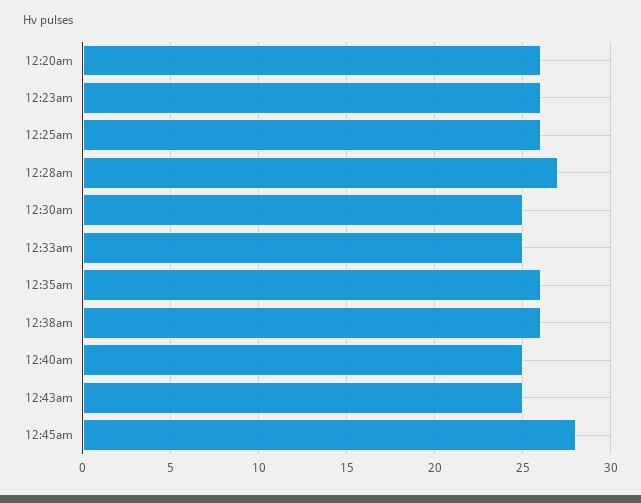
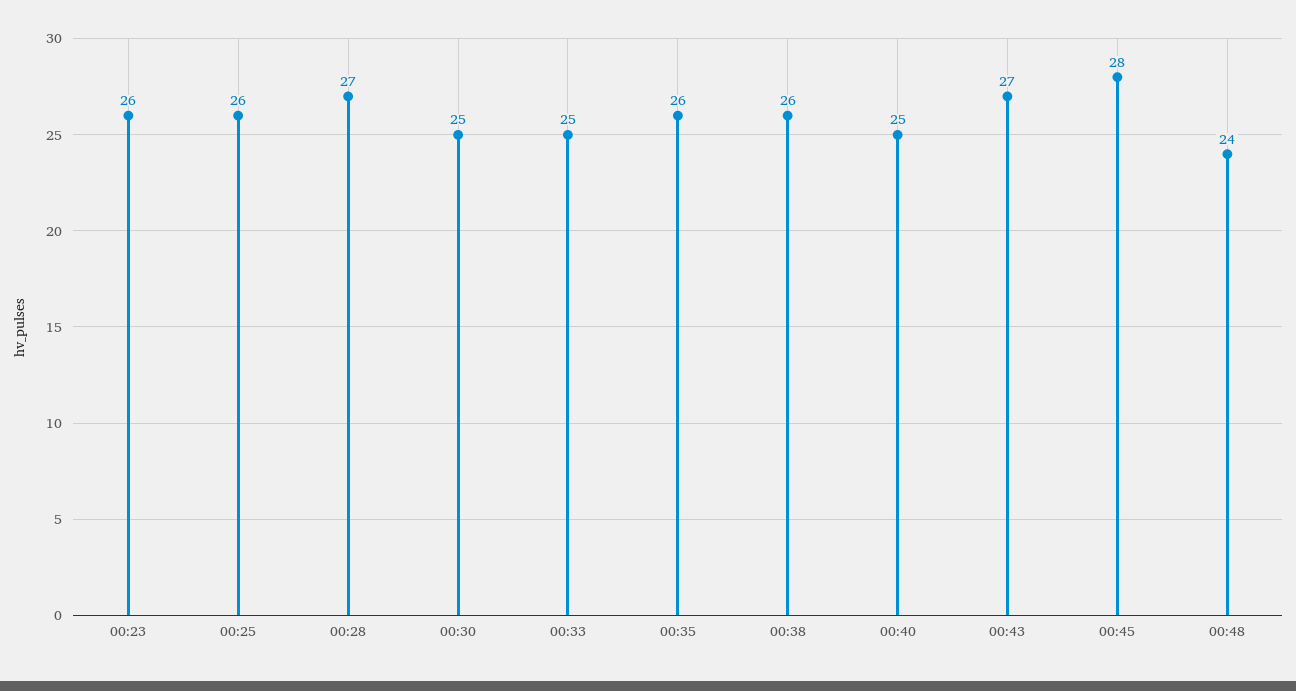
12:20am: 26 -> none
12:43am: 25 -> 27
00:48: none -> 24

